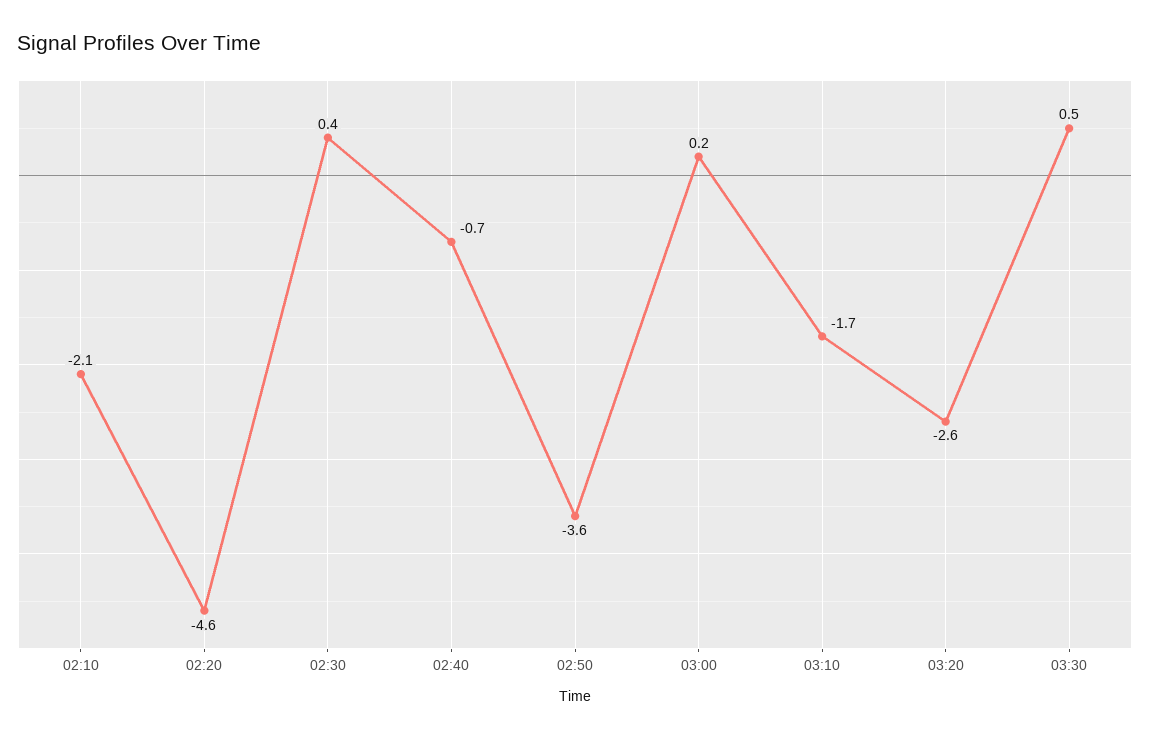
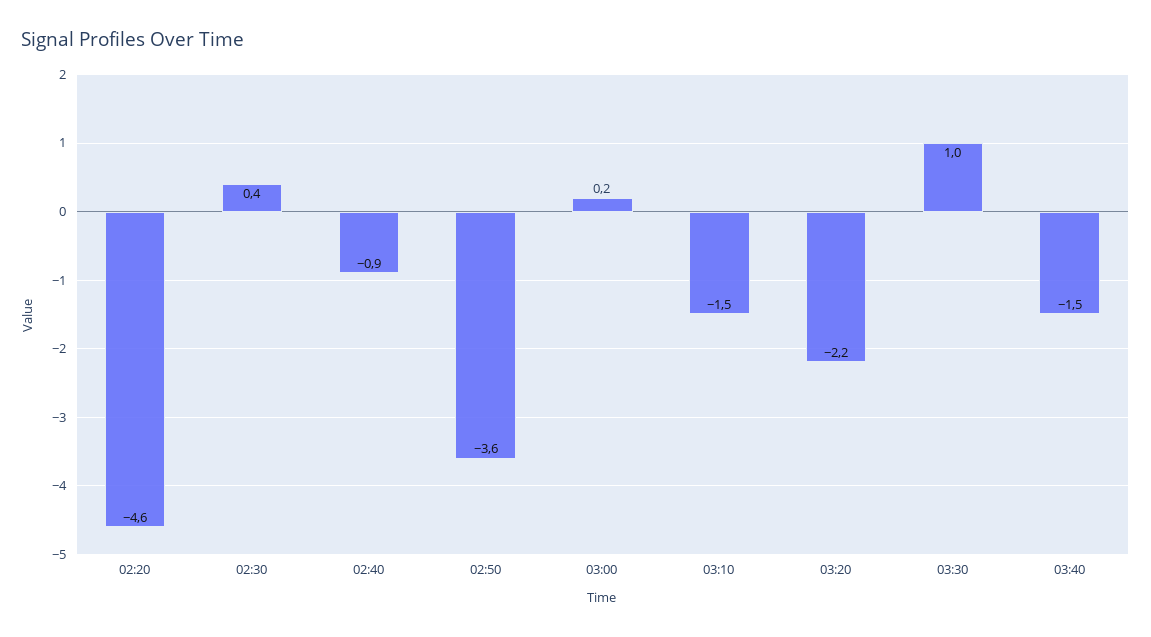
02:10: -2.1 -> none
02:40: -0.7 -> -0.9
03:10: -1.7 -> -1.5
03:20: -2.6 -> -2.2
03:30: 0.5 -> 1
03:40: none -> -1.5

